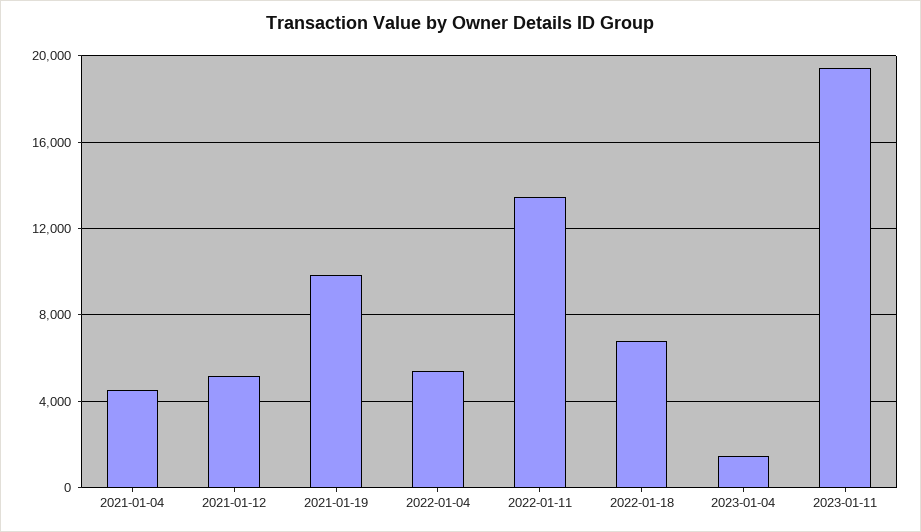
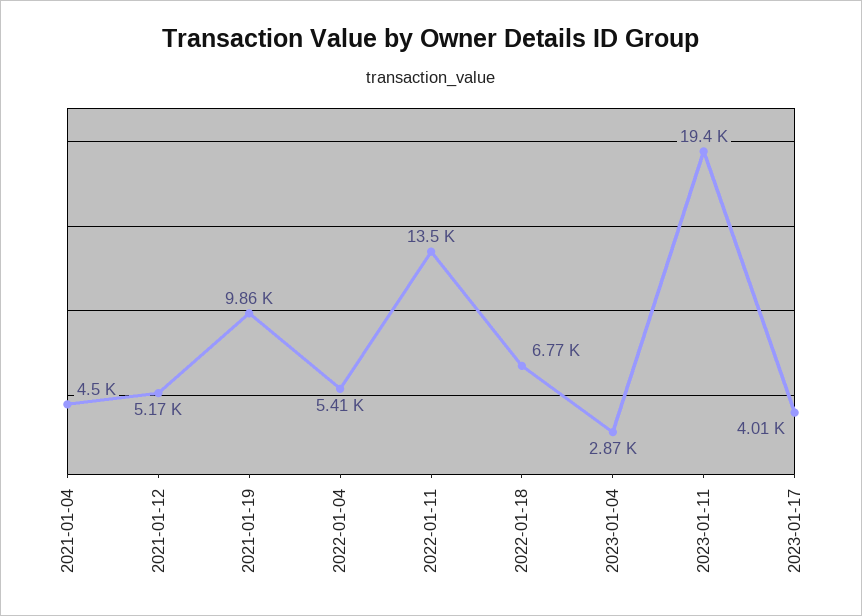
2023-01-04: 1500 -> 2870
2023-01-17: none -> 4010

